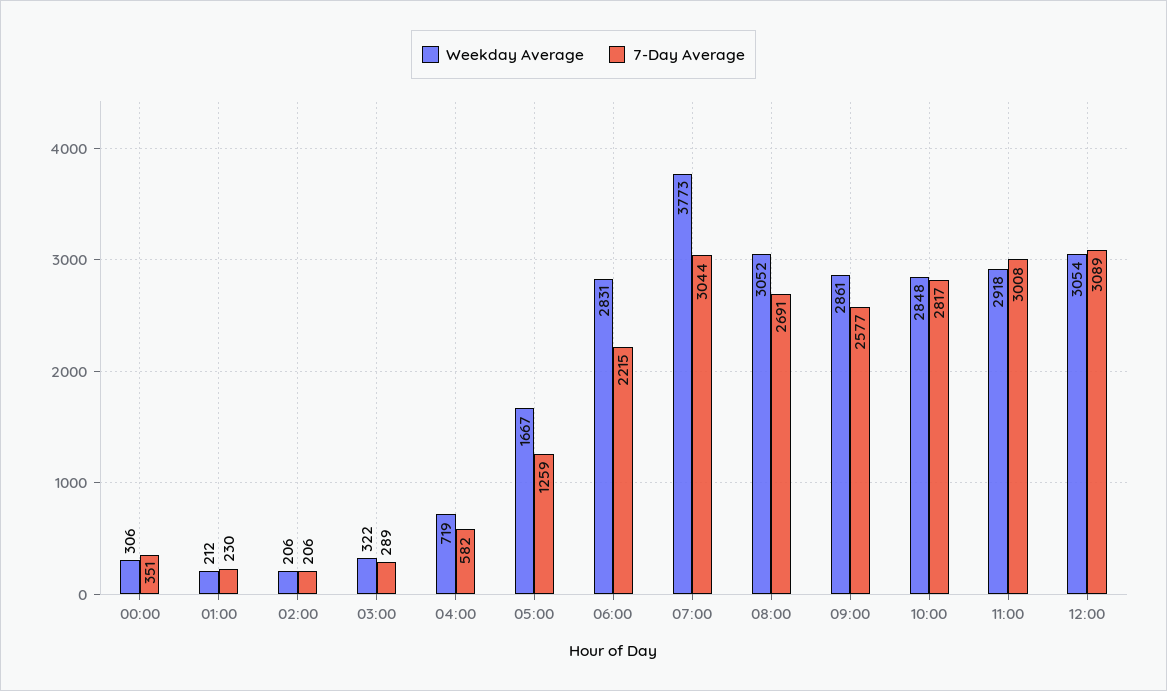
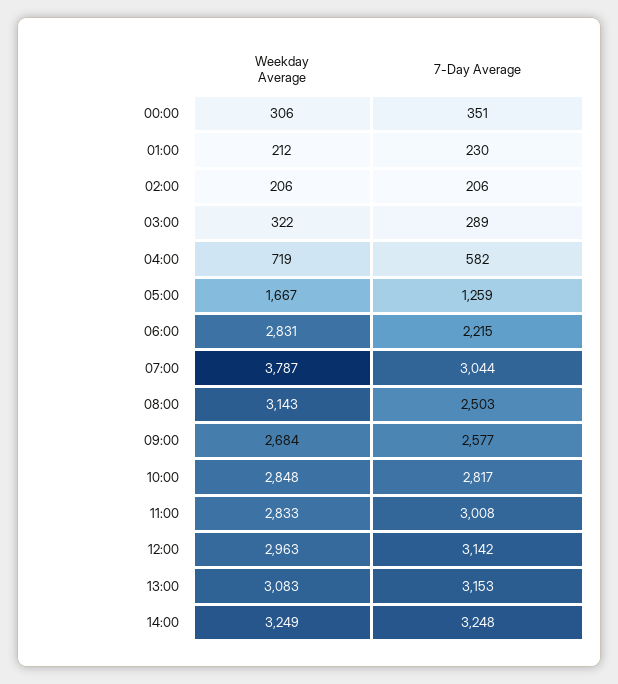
Weekday Average, 07:00: 3773 -> 3787
Weekday Average, 08:00: 3052 -> 3143
7-Day Average, 08:00: 2691 -> 2503
Weekday Average, 09:00: 2861 -> 2684
Weekday Average, 11:00: 2918 -> 2833
Weekday Average, 12:00: 3054 -> 2963
7-Day Average, 12:00: 3089 -> 3142
Weekday Average, 13:00: none -> 3083
7-Day Average, 13:00: none -> 3153
Weekday Average, 14:00: none -> 3249
7-Day Average, 14:00: none -> 3248

